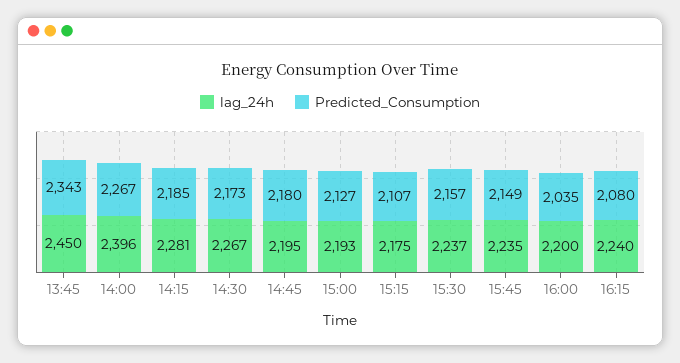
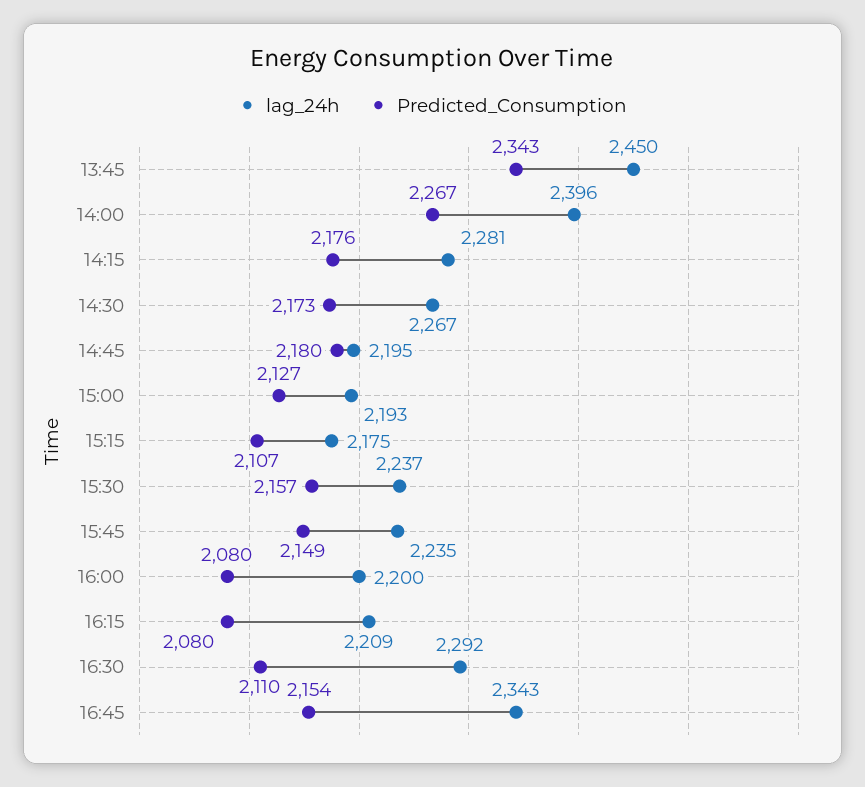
Predicted_Consumption, 14:15: 2185 -> 2176
Predicted_Consumption, 16:00: 2035 -> 2080
lag_24h, 16:15: 2240 -> 2209
lag_24h, 16:30: none -> 2292
Predicted_Consumption, 16:30: none -> 2110
lag_24h, 16:45: none -> 2343
Predicted_Consumption, 16:45: none -> 2154

